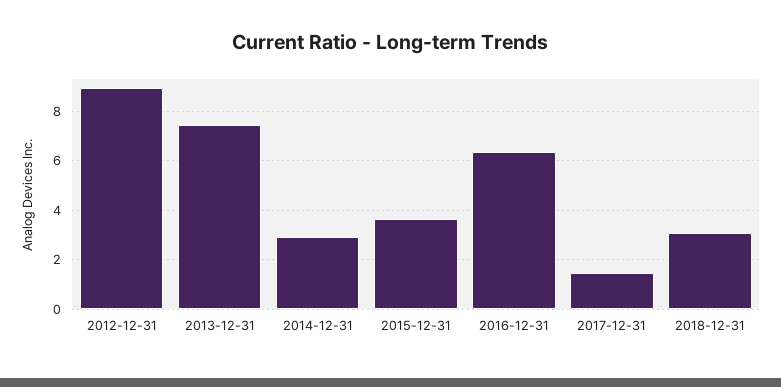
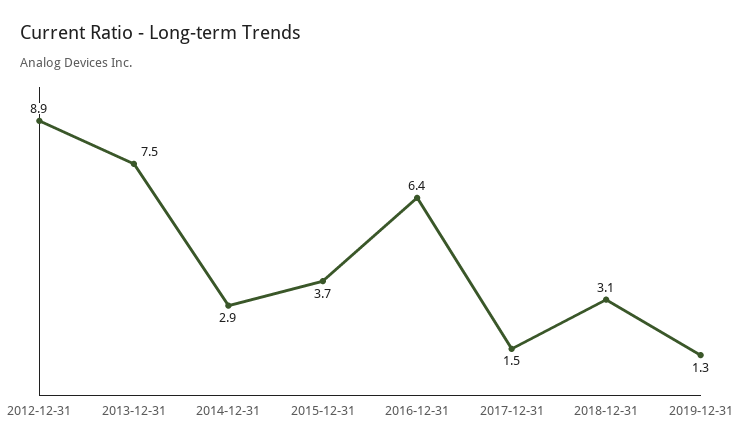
2019-12-31: none -> 1.3

